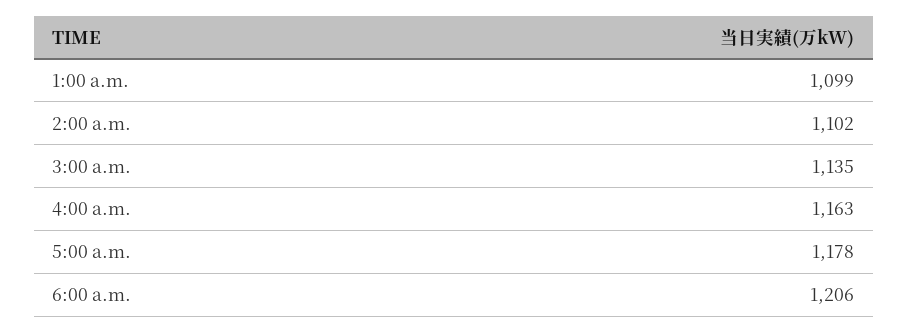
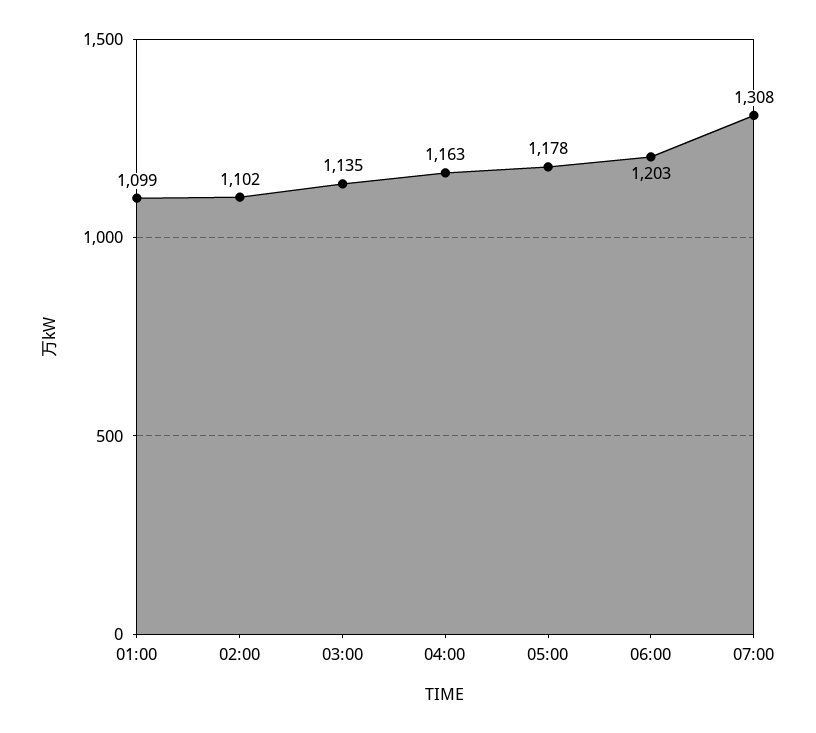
6:00 a.m.: 1206 -> 1203
07:00: none -> 1308

